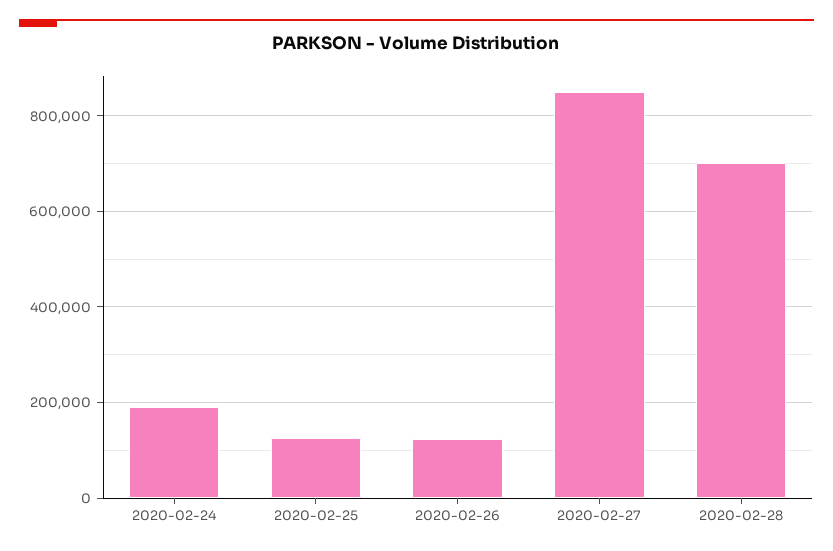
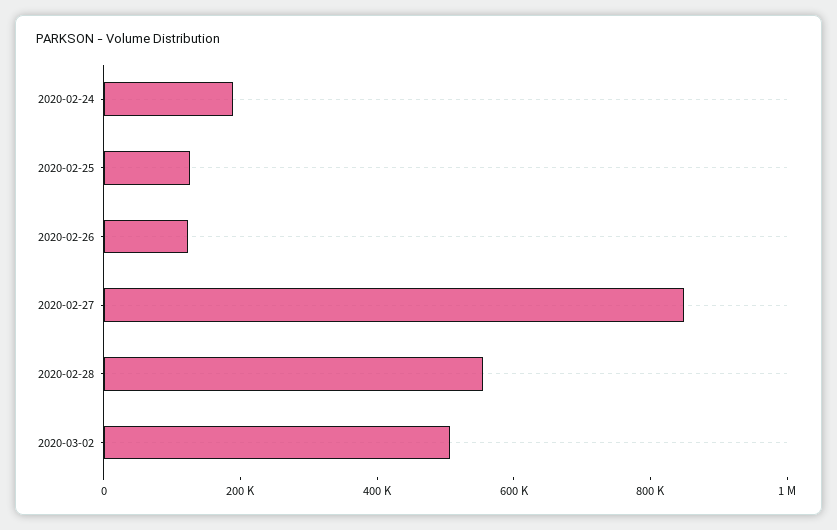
2020-02-28: 700000 -> 550000
2020-03-02: none -> 500000

